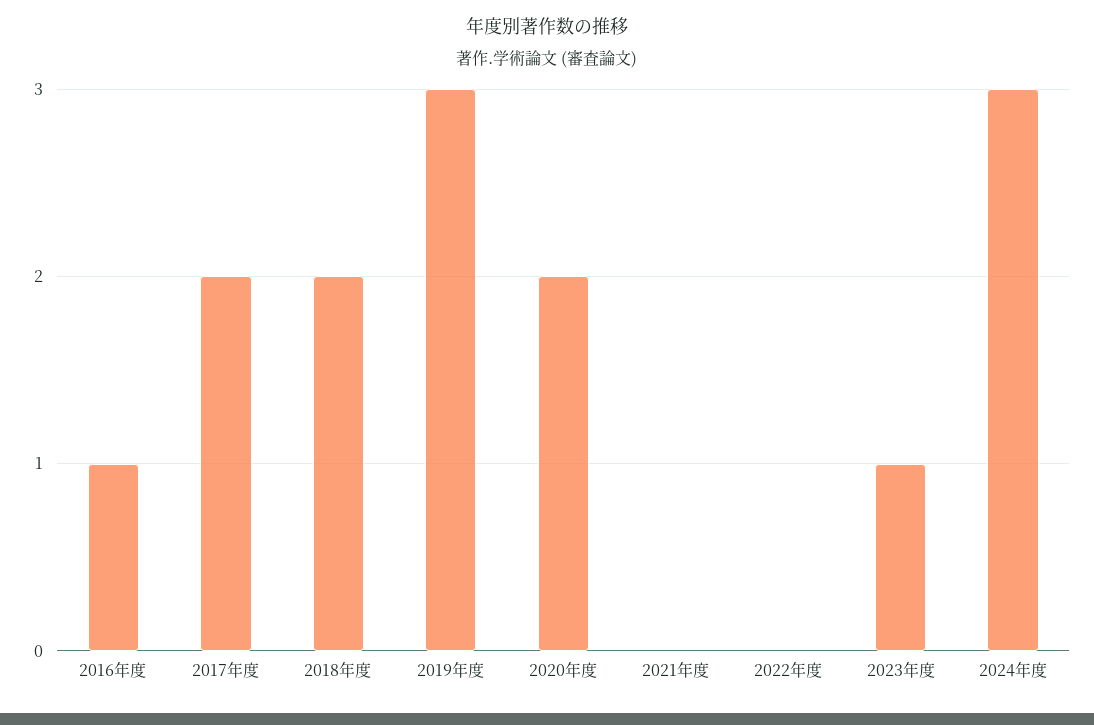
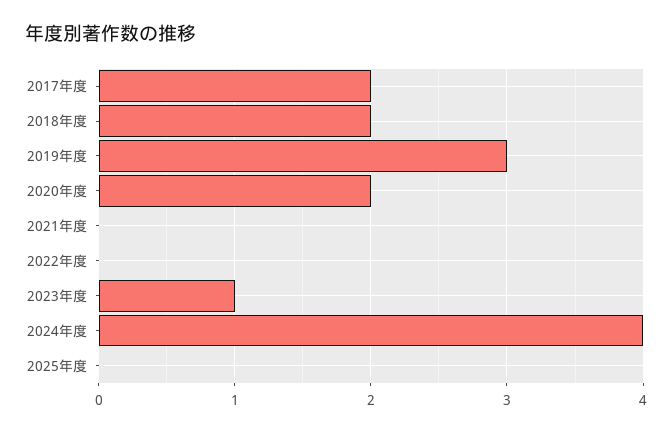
2016年度: 1 -> none
2024年度: 3 -> 4
2025年度: none -> 0

